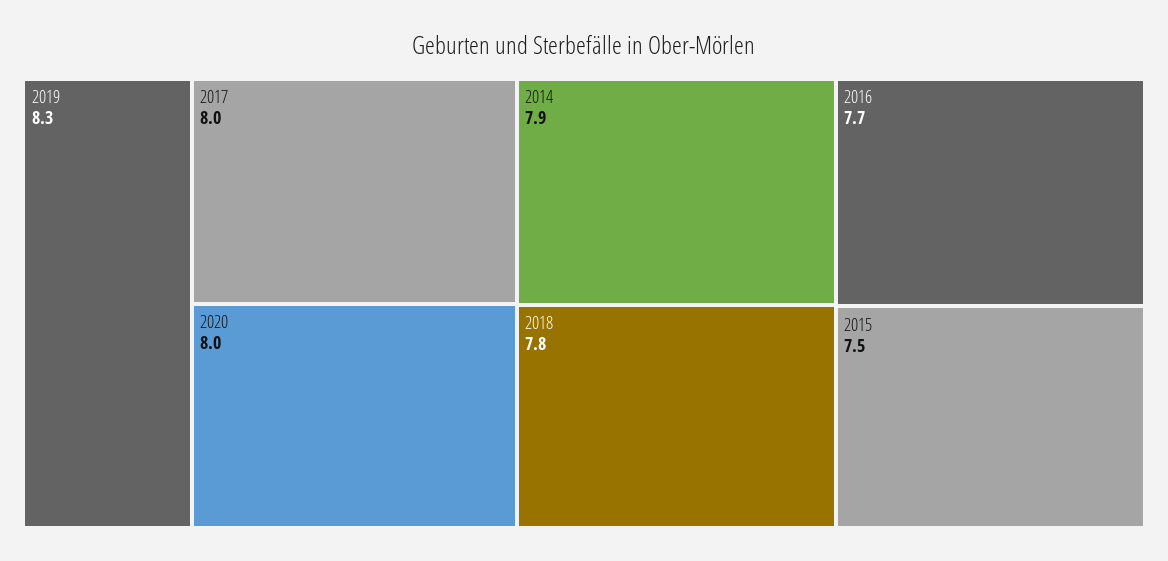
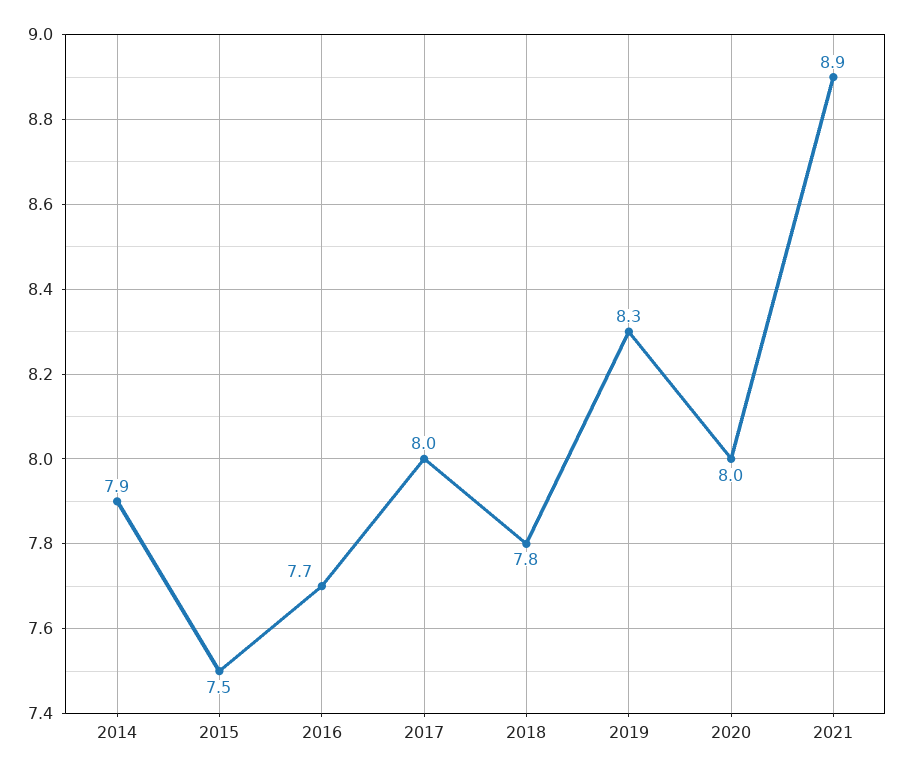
2021: none -> 8.9

